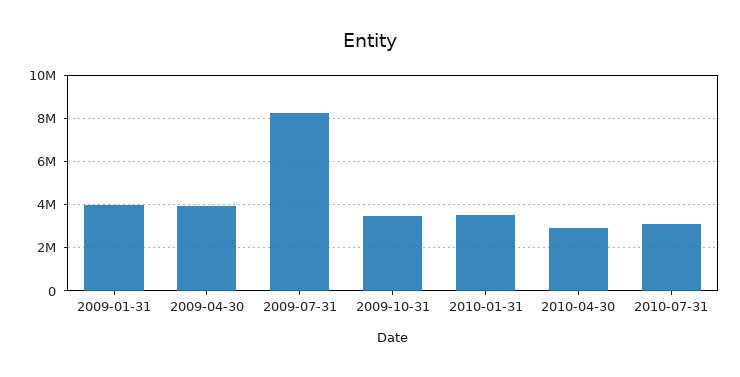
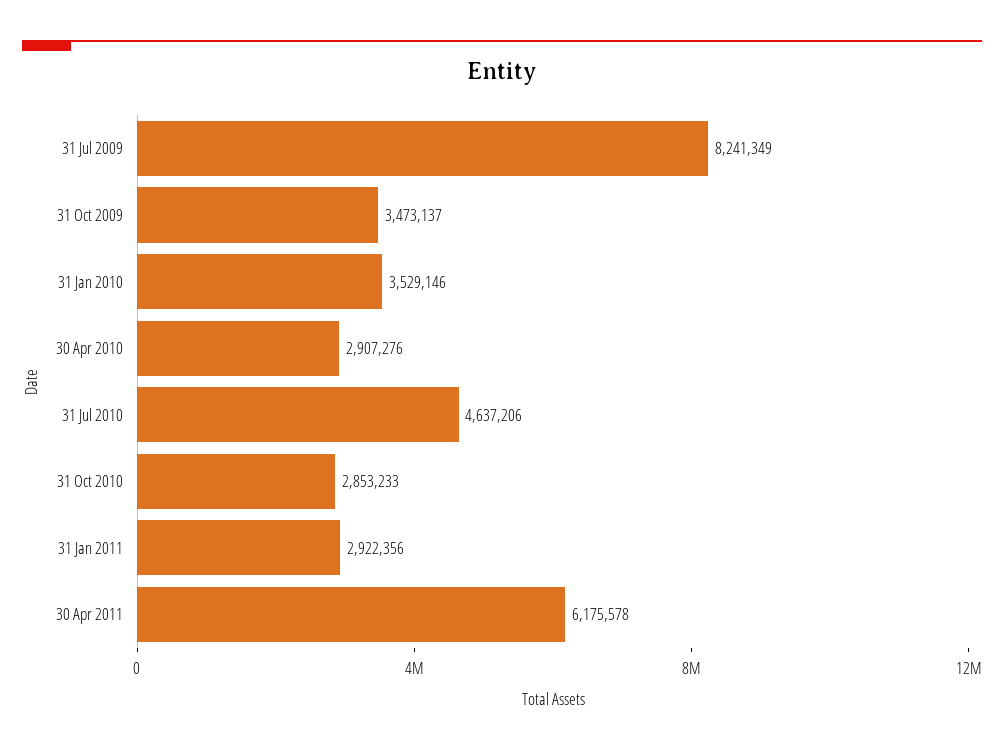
2009-01-31: 4000000 -> none
2009-04-30: 4000000 -> none
2010-07-31: 3000000 -> 4637206
31 Oct 2010: none -> 2853233
31 Jan 2011: none -> 2922356
30 Apr 2011: none -> 6175578

